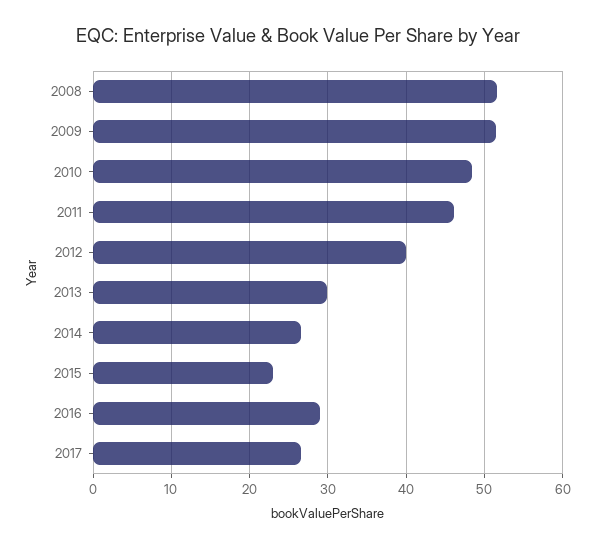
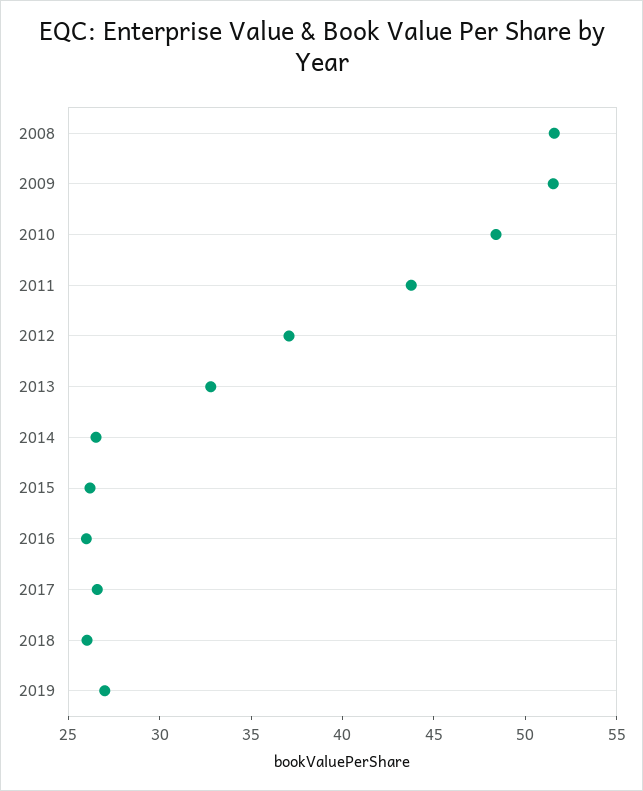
2011: 46 -> 44
2012: 40 -> 37
2013: 30 -> 33
2015: 23 -> 26
2016: 29 -> 26
2018: none -> 26
2019: none -> 27

